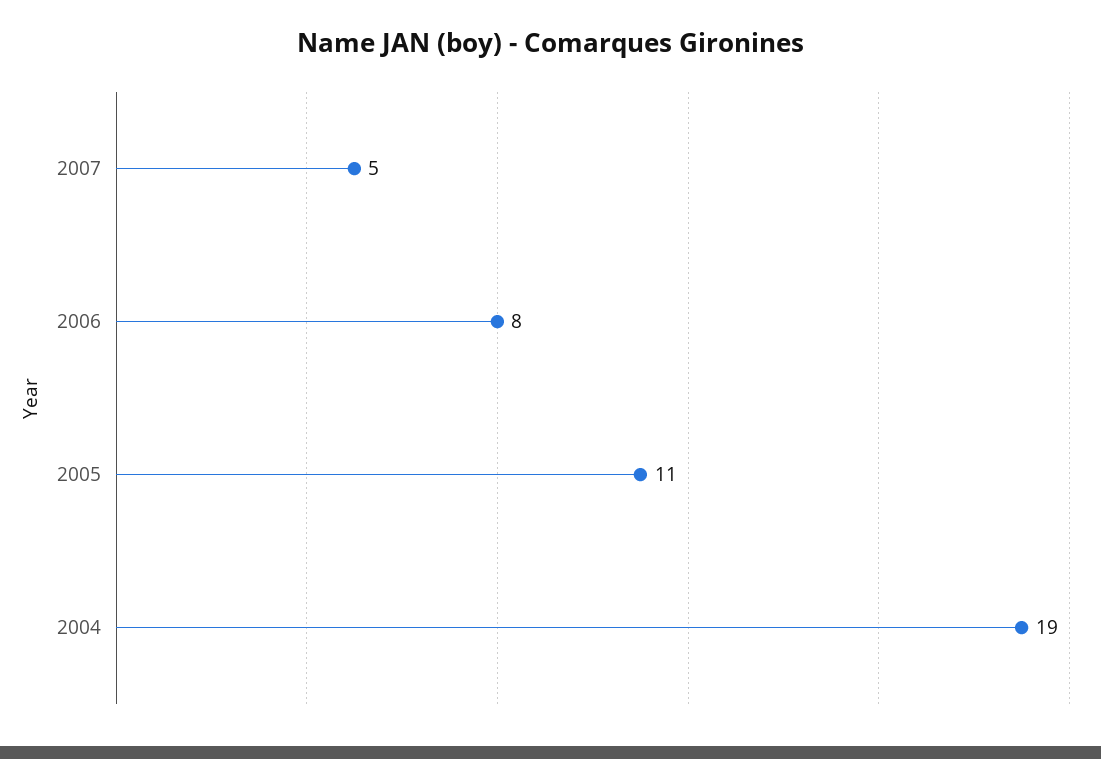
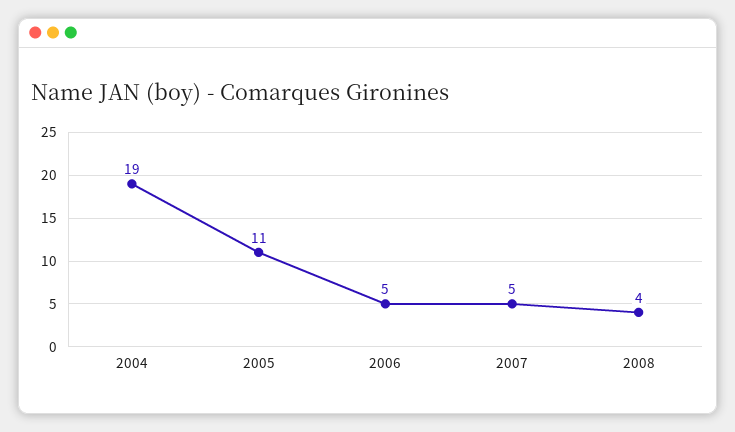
2006: 8 -> 5
2008: none -> 4

